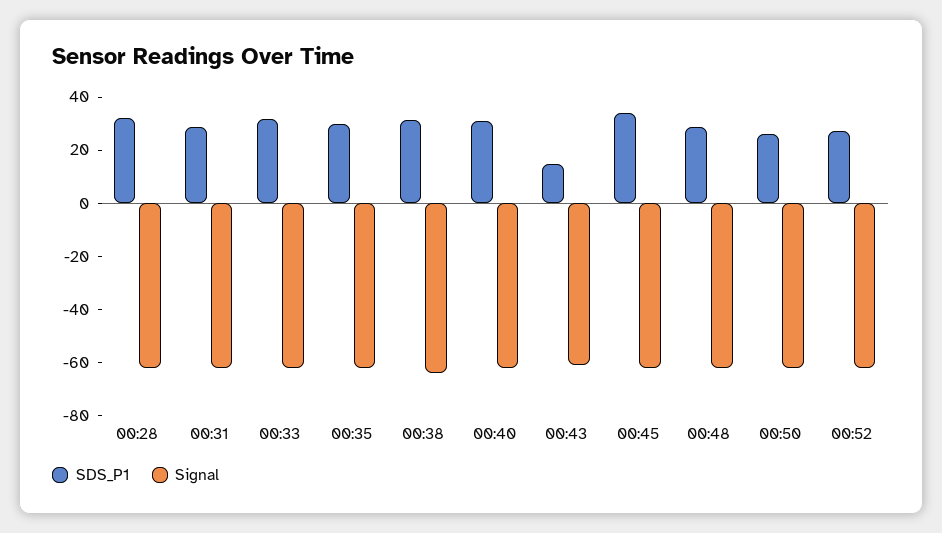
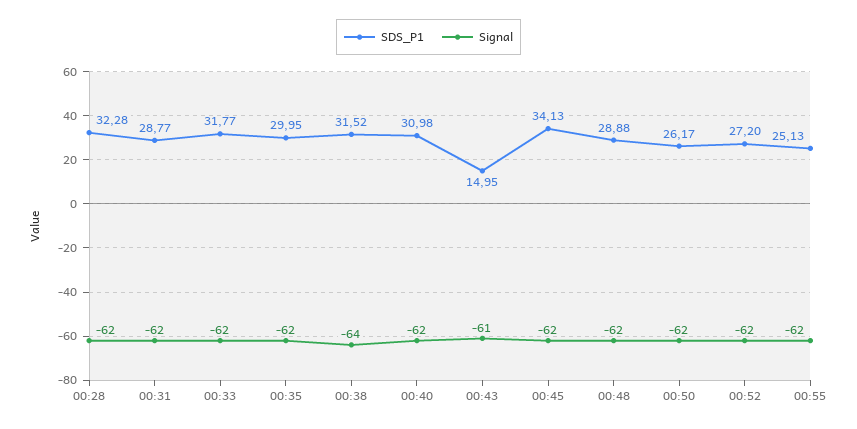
SDS_P1, 00:55: none -> 25.13
Signal, 00:55: none -> -62

